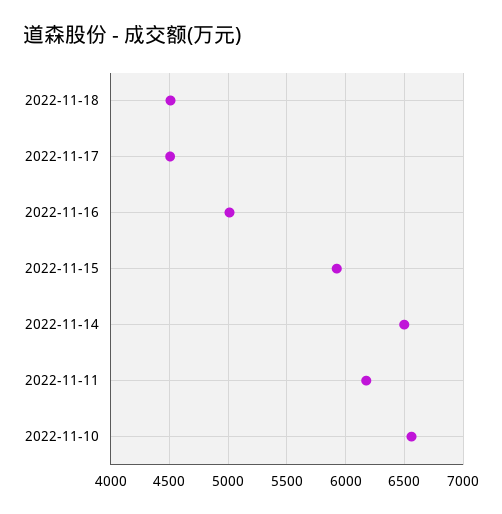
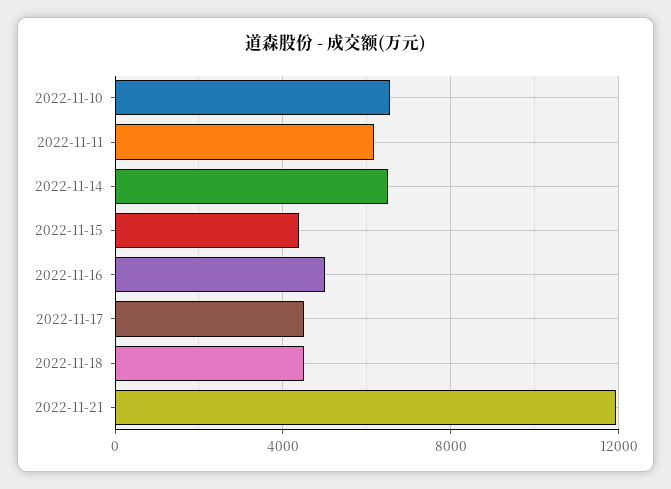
2022-11-15: 5900 -> 4500
2022-11-21: none -> 12000

